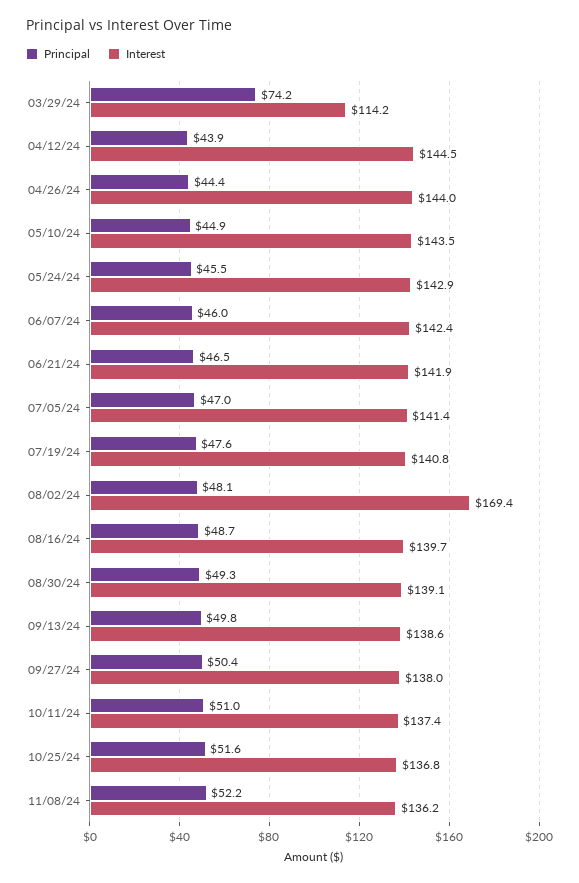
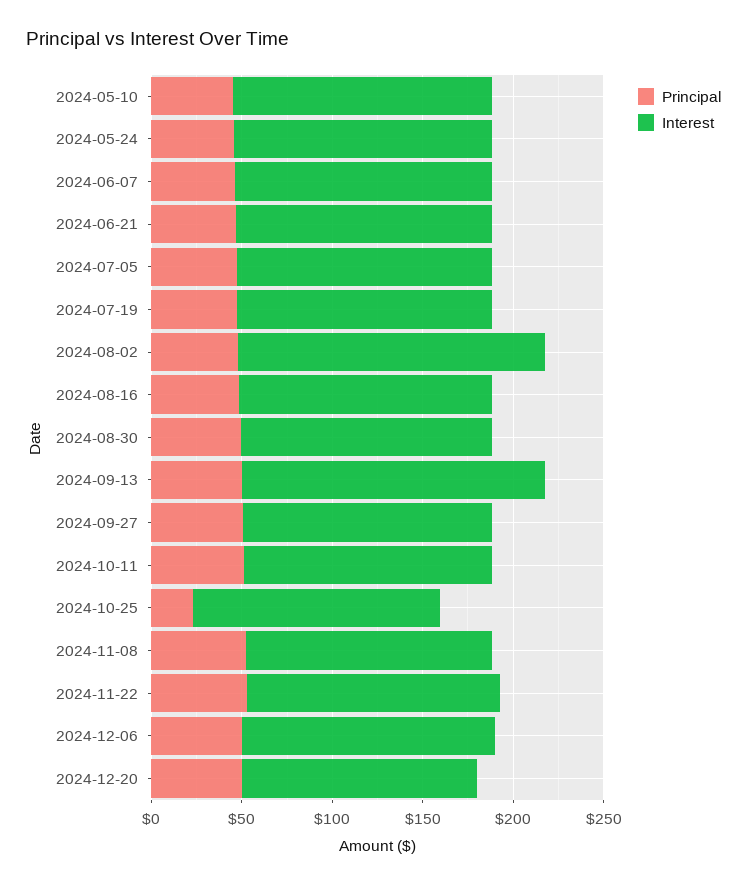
Principal, 03/29/24: 74.2 -> none
Interest, 03/29/24: 114.2 -> none
Principal, 04/12/24: 43.9 -> none
Interest, 04/12/24: 144.5 -> none
Principal, 04/26/24: 44.4 -> none
Interest, 04/26/24: 144 -> none
Interest, 09/13/24: 138.6 -> 170
Principal, 10/25/24: 51.6 -> 20
Principal, 2024-11-22: none -> 50
Interest, 2024-11-22: none -> 140
Principal, 2024-12-06: none -> 50
Interest, 2024-12-06: none -> 140
Principal, 2024-12-20: none -> 50
Interest, 2024-12-20: none -> 130

